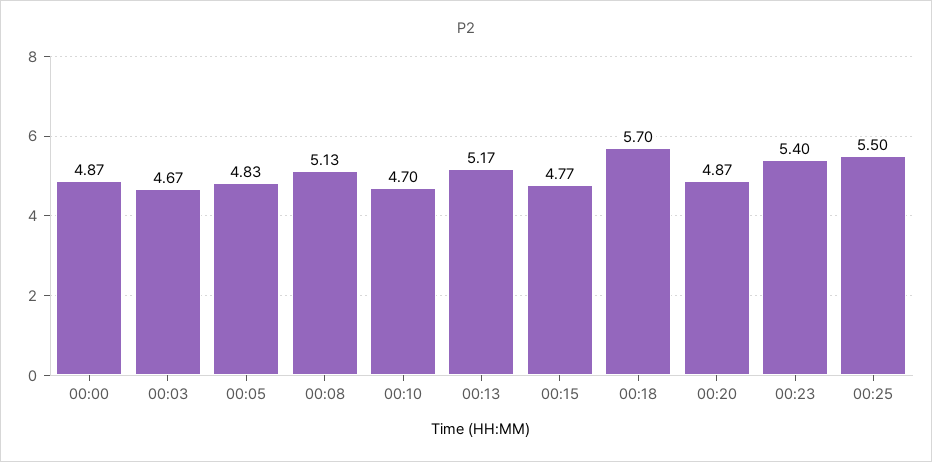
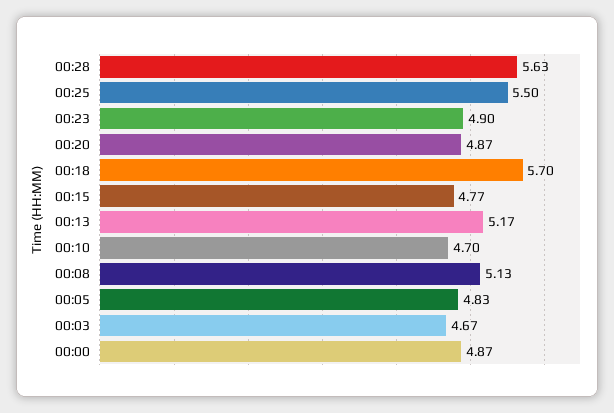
00:23: 5.4 -> 4.9
00:28: none -> 5.63

